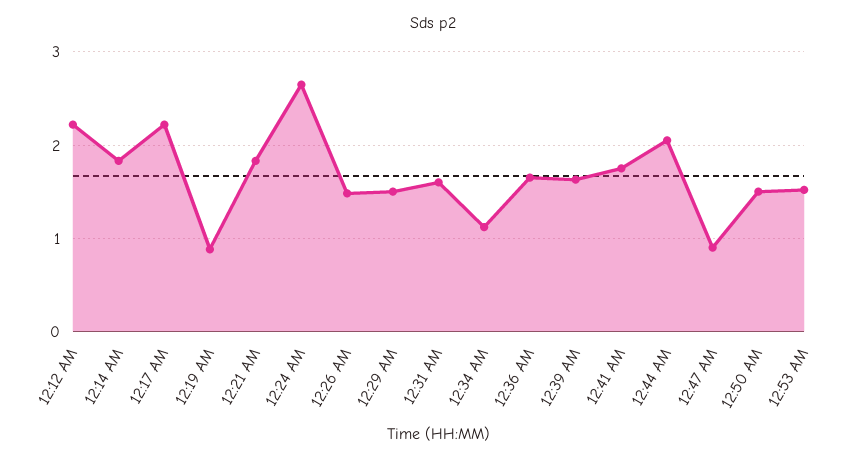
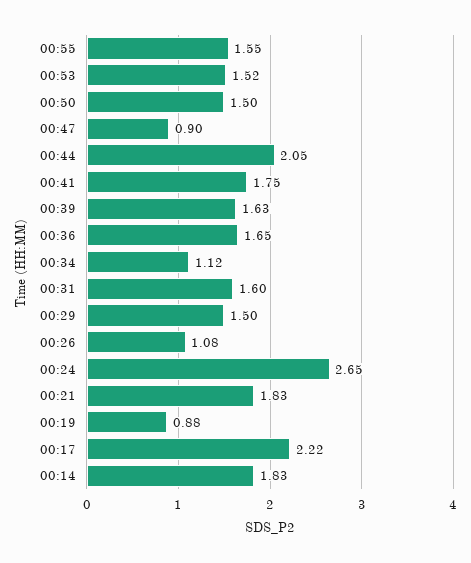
12:12 AM: 2.2 -> none
12:26 AM: 1.5 -> 1.08
00:55: none -> 1.55

